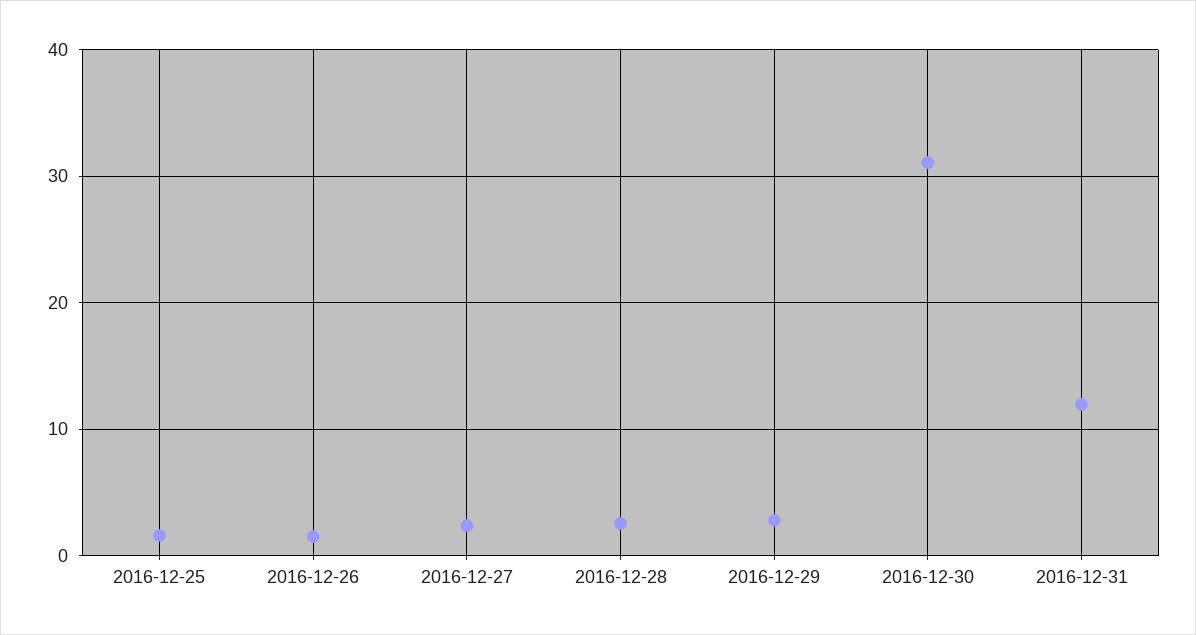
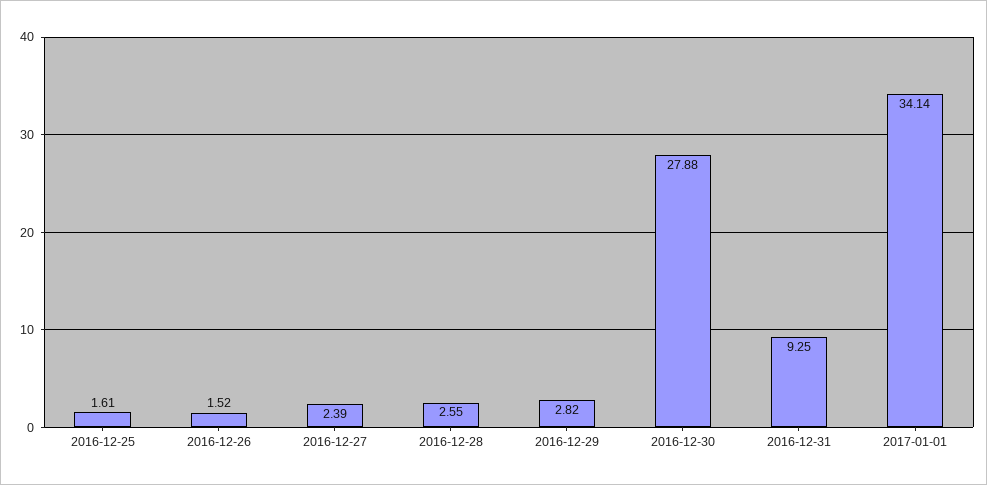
2016-12-30: 31 -> 27.88
2016-12-31: 12 -> 9.25
2017-01-01: none -> 34.14

